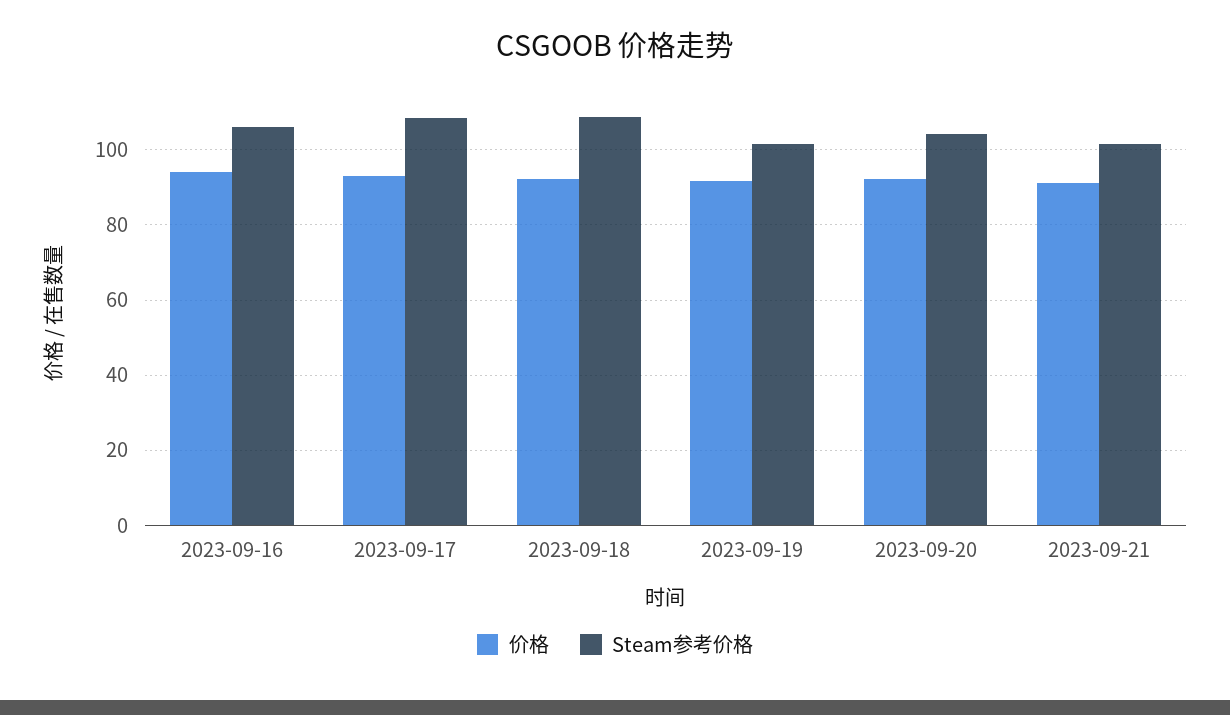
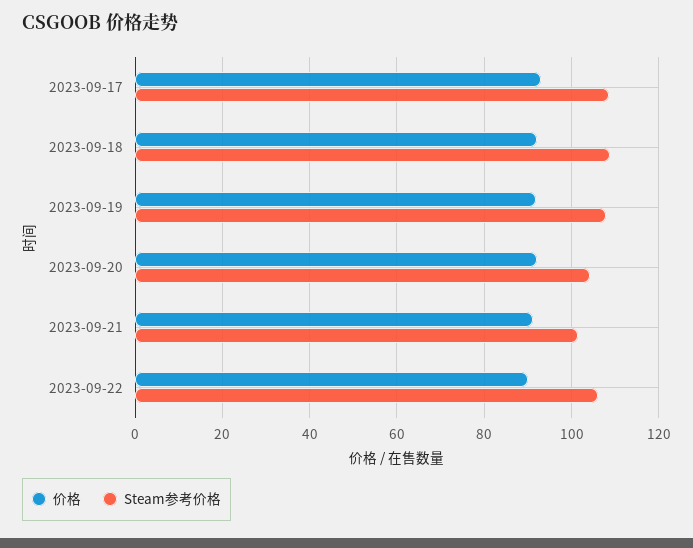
价格, 2023-09-16: 94 -> none
Steam参考价格, 2023-09-16: 106 -> none
Steam参考价格, 2023-09-19: 102 -> 108
价格, 2023-09-22: none -> 90
Steam参考价格, 2023-09-22: none -> 106

